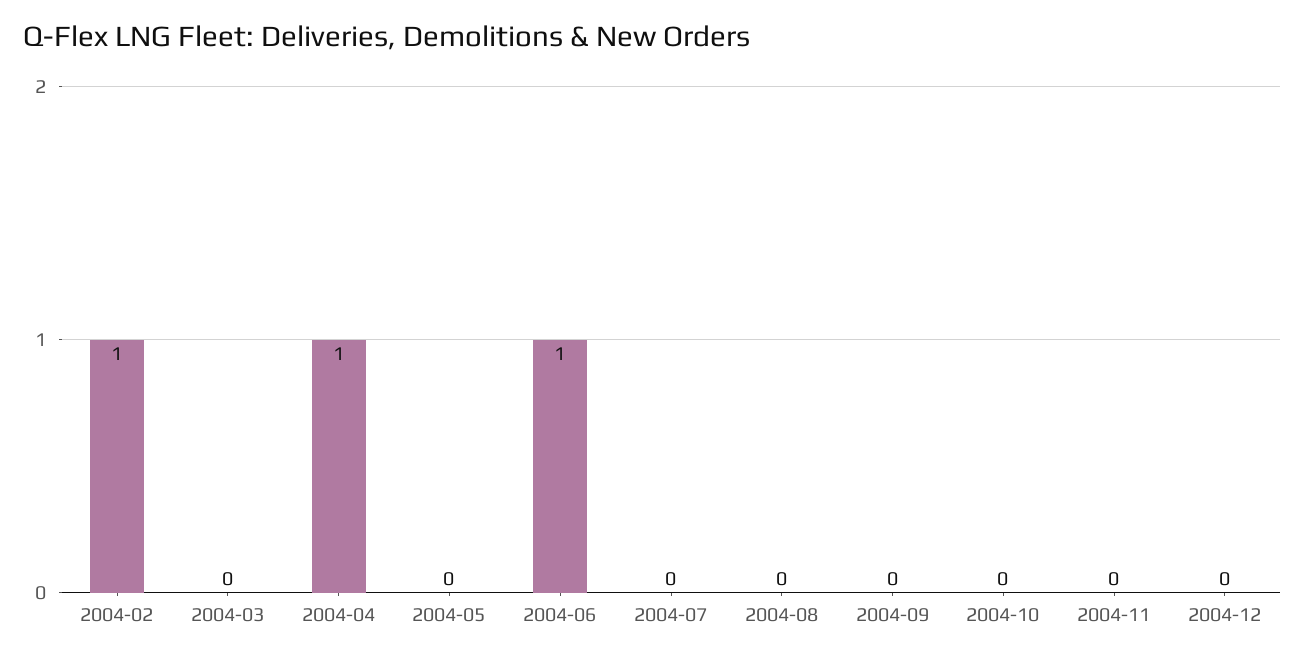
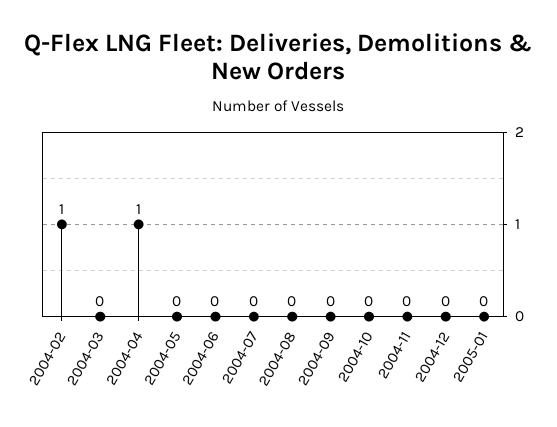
2004-06: 1 -> 0
2005-01: none -> 0

